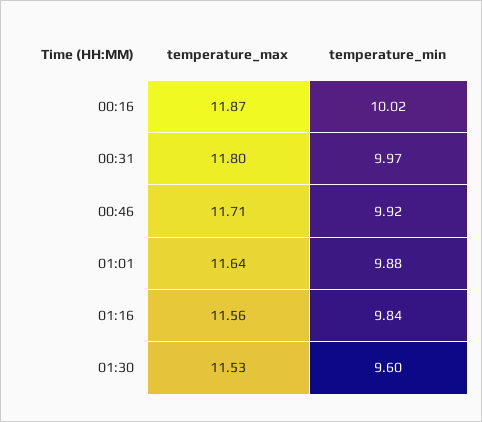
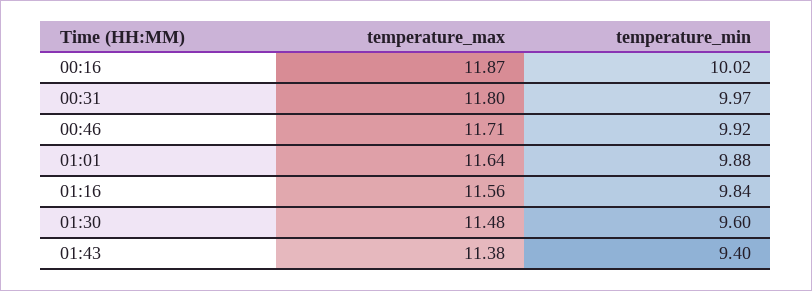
temperature_max, 01:30: 11.53 -> 11.48
temperature_max, 01:43: none -> 11.38
temperature_min, 01:43: none -> 9.4

